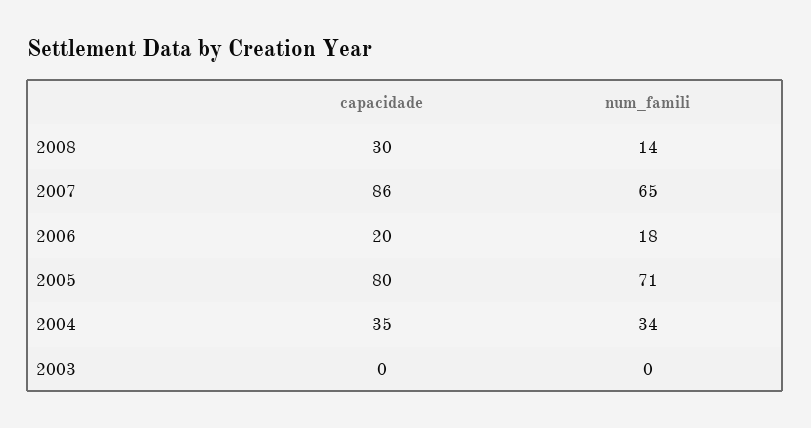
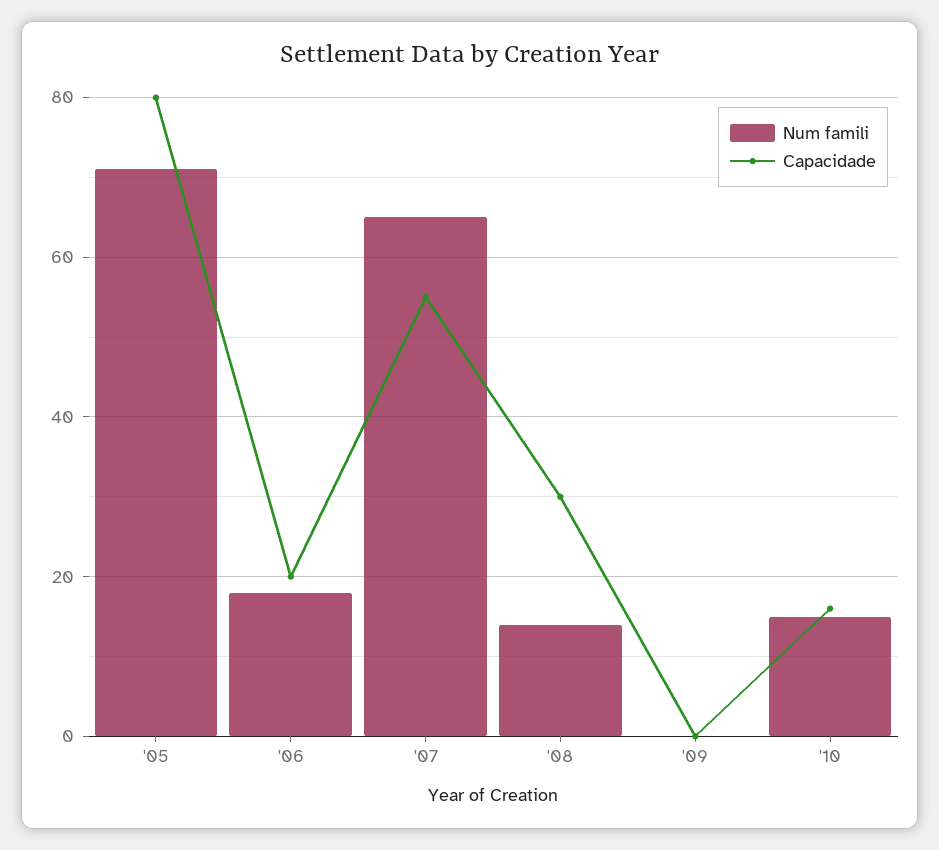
capacidade, 2007: 86 -> 55
capacidade, 2004: 35 -> none
num_famili, 2004: 34 -> none
capacidade, 2003: 0 -> none
num_famili, 2003: 0 -> none
num_famili, '09: none -> 0
capacidade, '09: none -> 0
num_famili, '10: none -> 15
capacidade, '10: none -> 15

